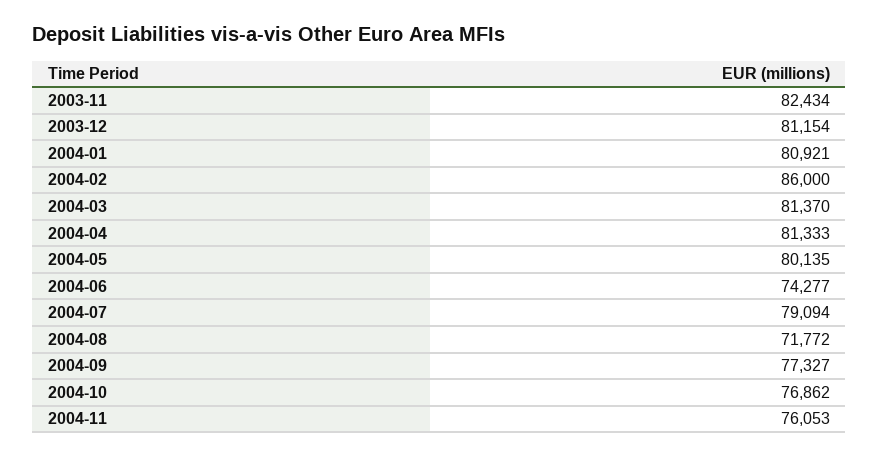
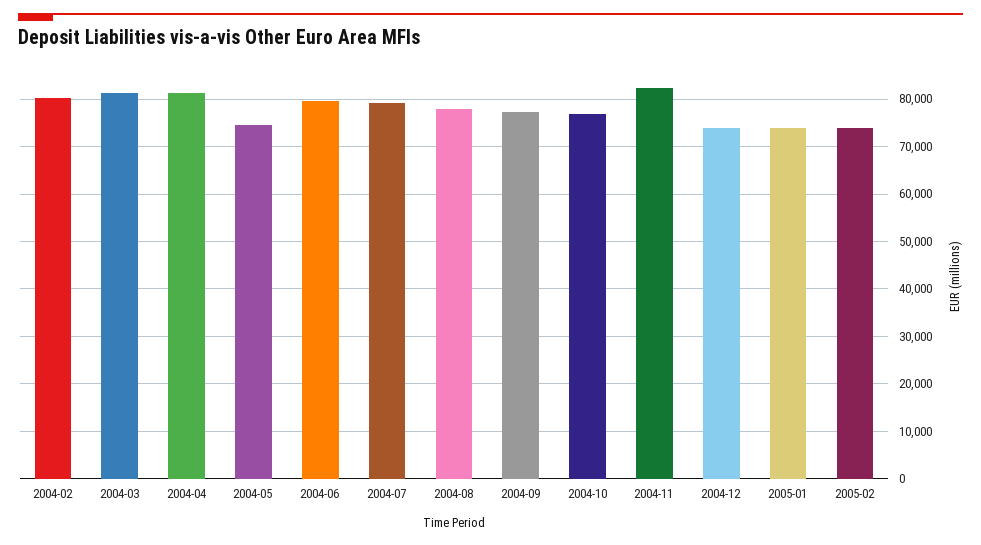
2003-11: 82434 -> none
2003-12: 81154 -> none
2004-01: 80921 -> none
2004-02: 86000 -> 80000
2004-05: 80135 -> 74000
2004-06: 74277 -> 80000
2004-08: 71772 -> 78000
2004-11: 76053 -> 82000
2004-12: none -> 74000
2005-01: none -> 74000
2005-02: none -> 74000

